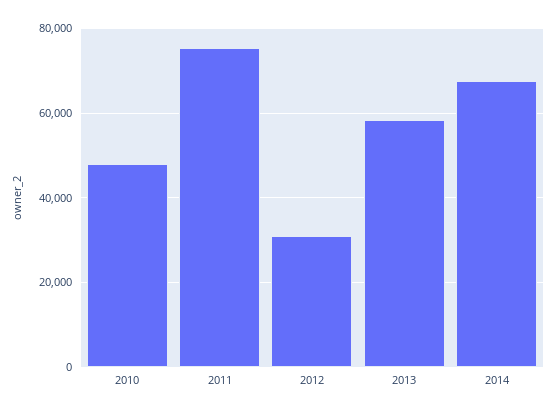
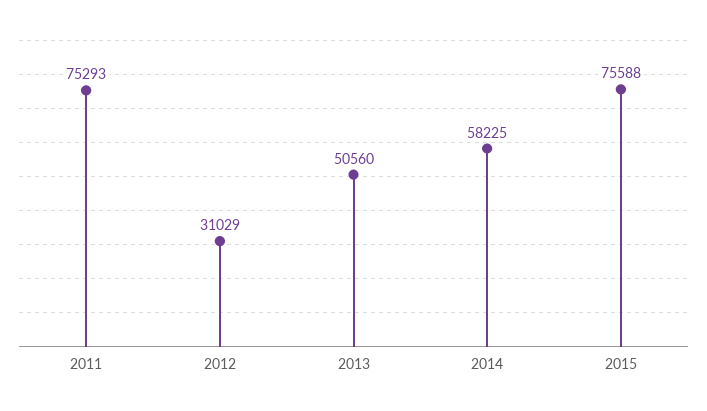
2010: 48000 -> none
2013: 58000 -> 50560
2014: 68000 -> 58225
2015: none -> 75588

